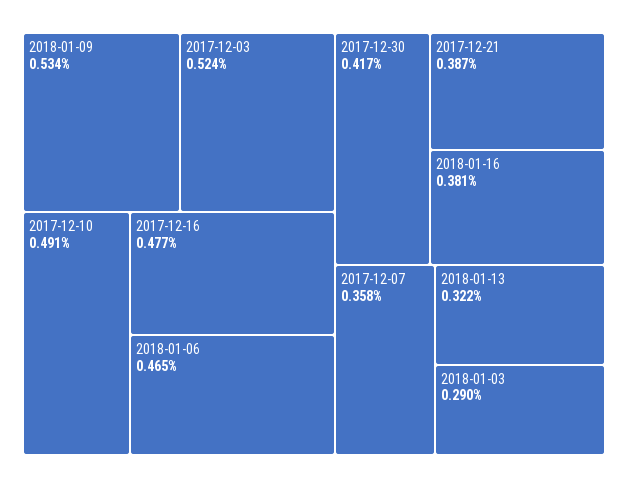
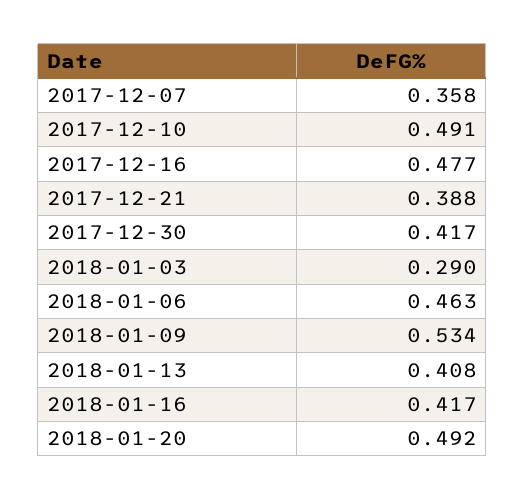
2017-12-03: 0.524 -> none
2018-01-06: 0.465 -> 0.463
2017-12-21: 0.387 -> 0.388
2018-01-16: 0.381 -> 0.417
2018-01-13: 0.322 -> 0.408
2018-01-20: none -> 0.492

